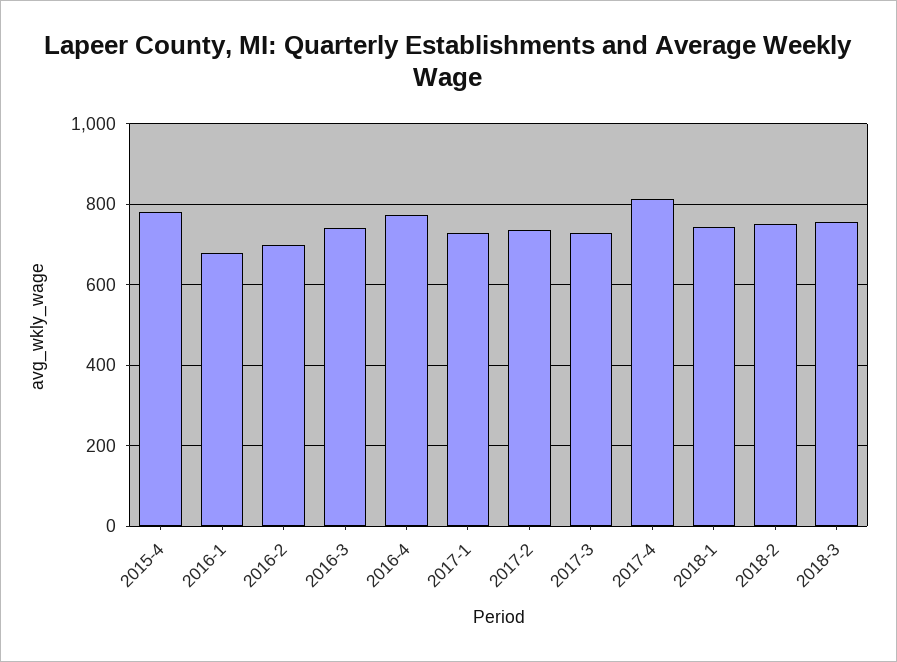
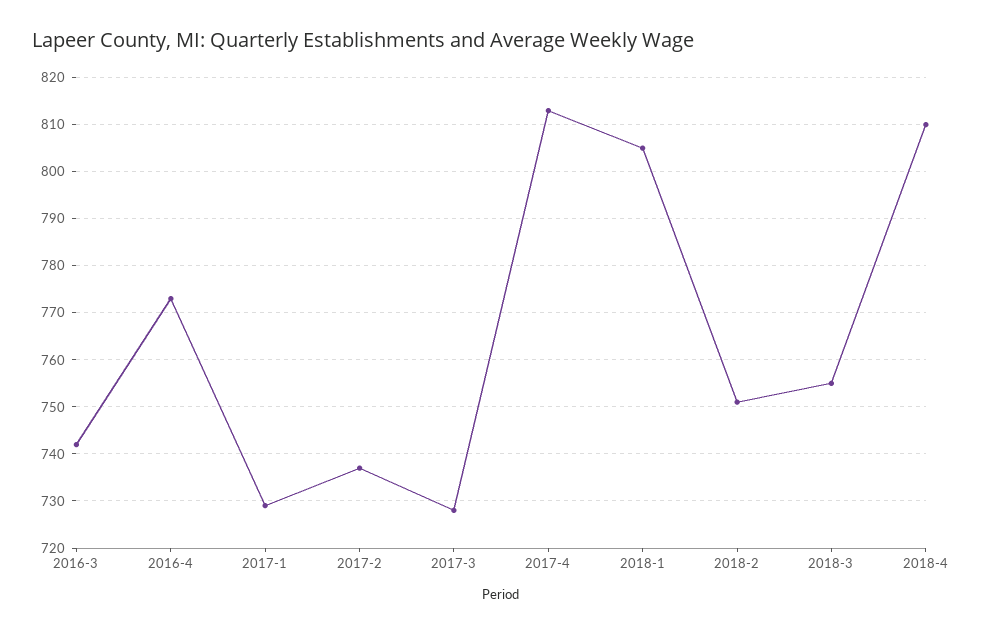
2015-4: 780 -> none
2016-1: 680 -> none
2016-2: 700 -> none
2018-1: 740 -> 805
2018-4: none -> 810

